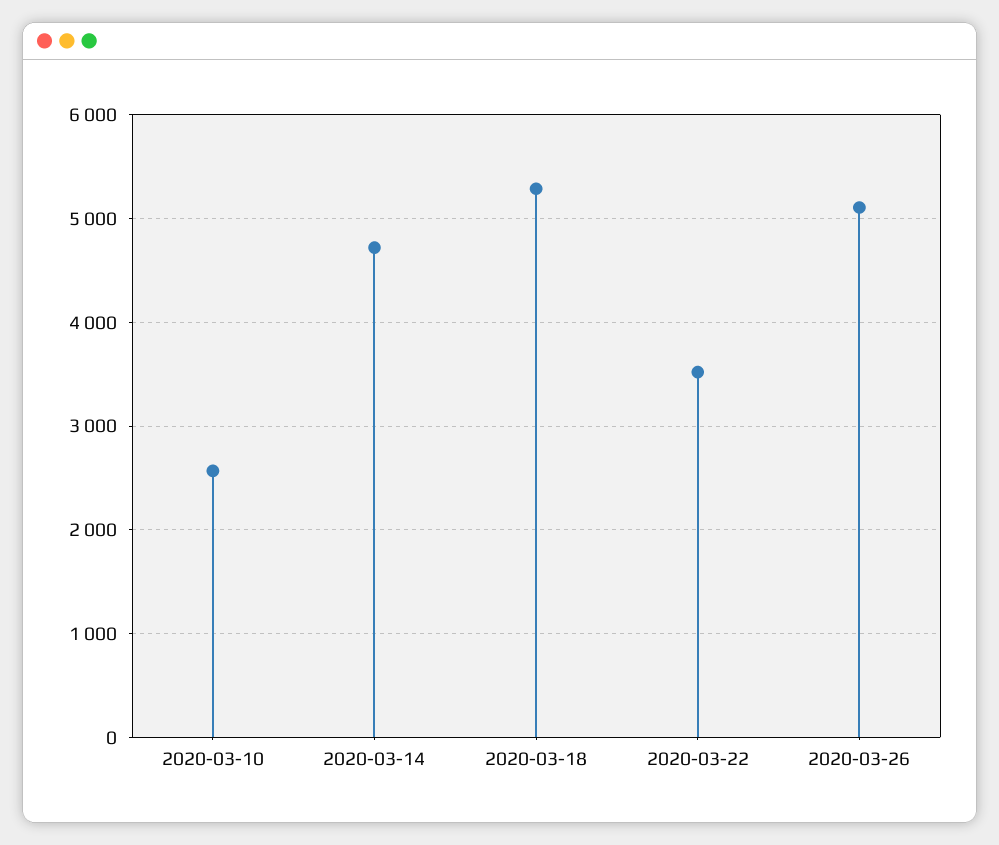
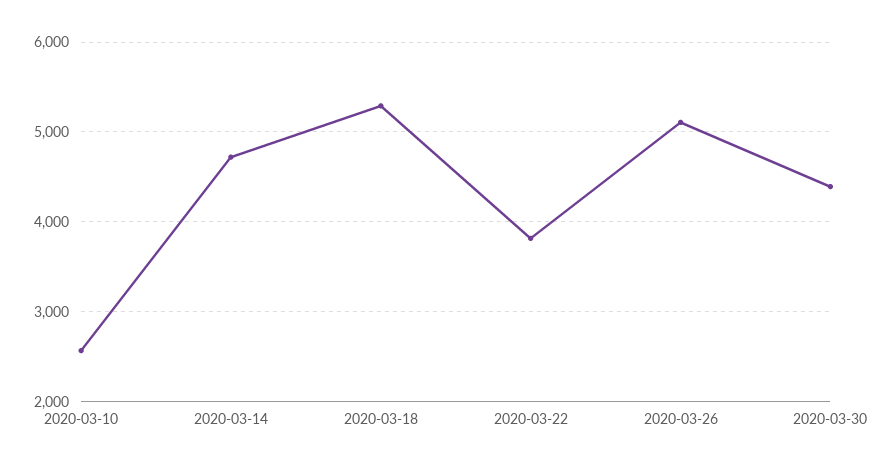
2020-03-22: 3500 -> 3800
2020-03-30: none -> 4400

